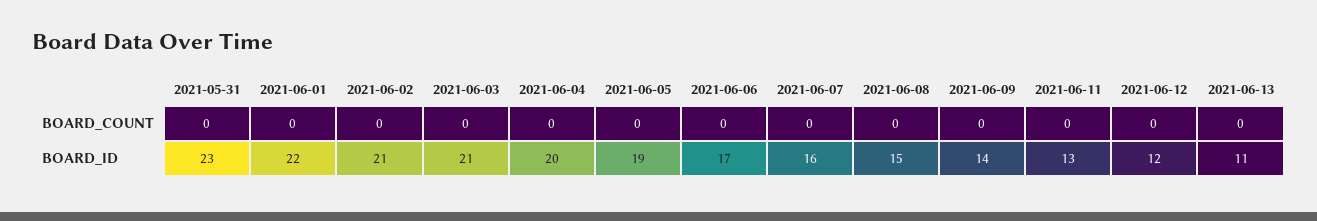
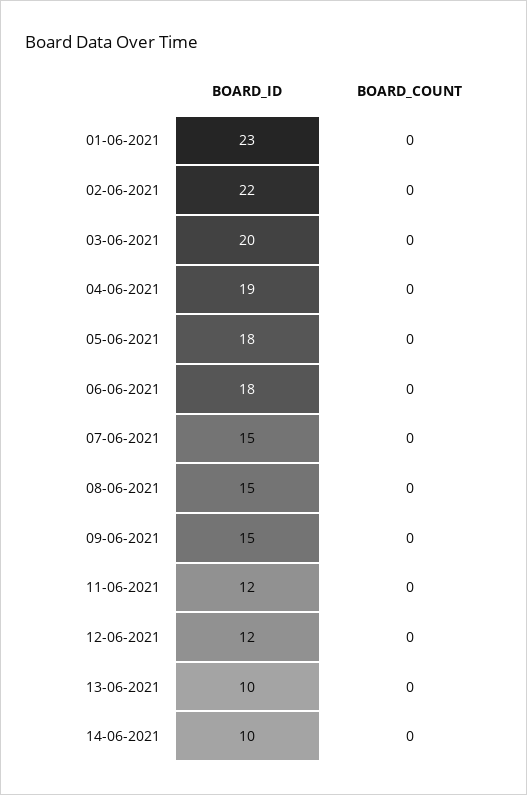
2021-05-31, BOARD_COUNT: 0 -> none
2021-05-31, BOARD_ID: 23 -> none
2021-06-01, BOARD_ID: 22 -> 23
2021-06-02, BOARD_ID: 21 -> 22
2021-06-03, BOARD_ID: 21 -> 20
2021-06-04, BOARD_ID: 20 -> 19
2021-06-05, BOARD_ID: 19 -> 18
2021-06-06, BOARD_ID: 17 -> 18
2021-06-07, BOARD_ID: 16 -> 15
2021-06-09, BOARD_ID: 14 -> 15
2021-06-11, BOARD_ID: 13 -> 12
2021-06-13, BOARD_ID: 11 -> 10
14-06-2021, BOARD_ID: none -> 10
14-06-2021, BOARD_COUNT: none -> 0

